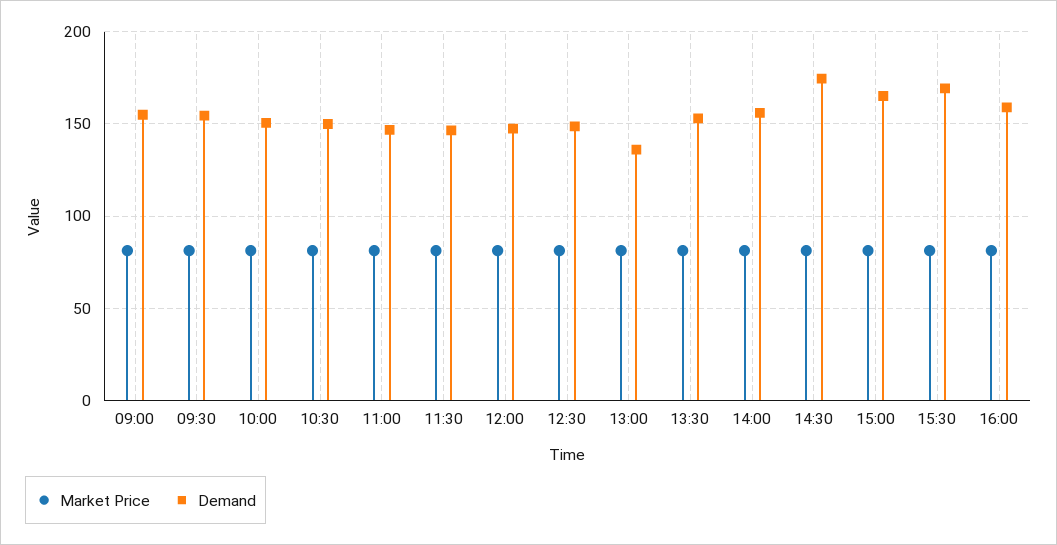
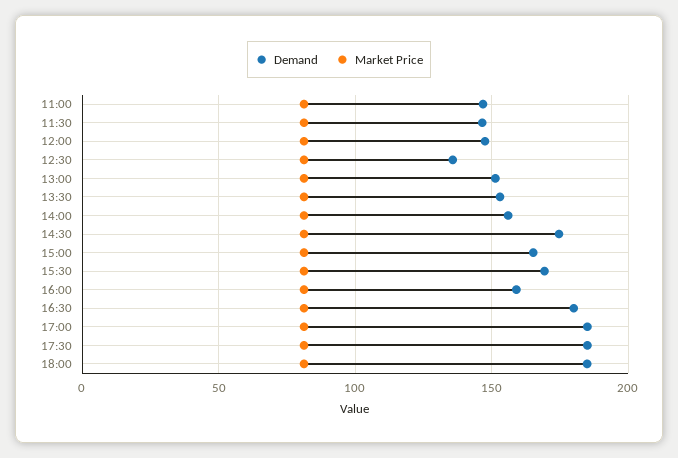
Market Price, 09:00: 80 -> none
Demand, 09:00: 155 -> none
Market Price, 09:30: 80 -> none
Demand, 09:30: 155 -> none
Market Price, 10:00: 80 -> none
Demand, 10:00: 150 -> none
Market Price, 10:30: 80 -> none
Demand, 10:30: 150 -> none
Demand, 12:30: 150 -> 135
Demand, 13:00: 135 -> 150
Demand, 16:30: none -> 180
Market Price, 16:30: none -> 80
Demand, 17:00: none -> 185
Market Price, 17:00: none -> 80
Demand, 17:30: none -> 185
Market Price, 17:30: none -> 80
Demand, 18:00: none -> 185
Market Price, 18:00: none -> 80

